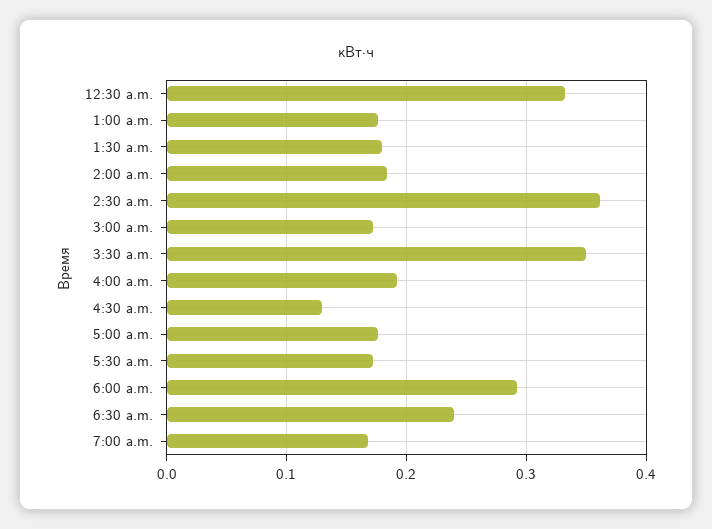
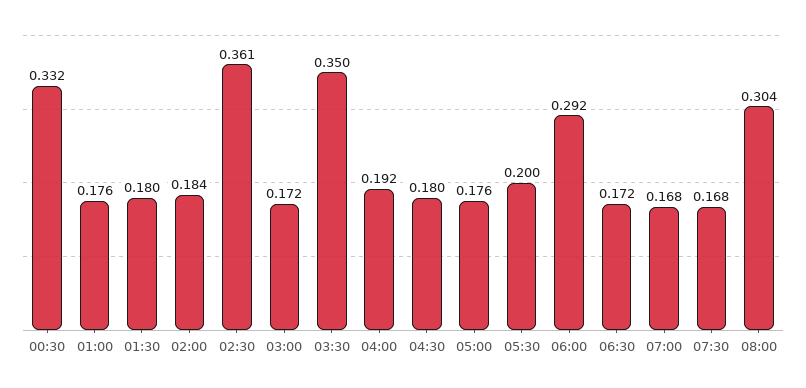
4:30 a.m.: 0.13 -> 0.18
5:30 a.m.: 0.17 -> 0.2
6:30 a.m.: 0.24 -> 0.172
07:30: none -> 0.168
08:00: none -> 0.304

